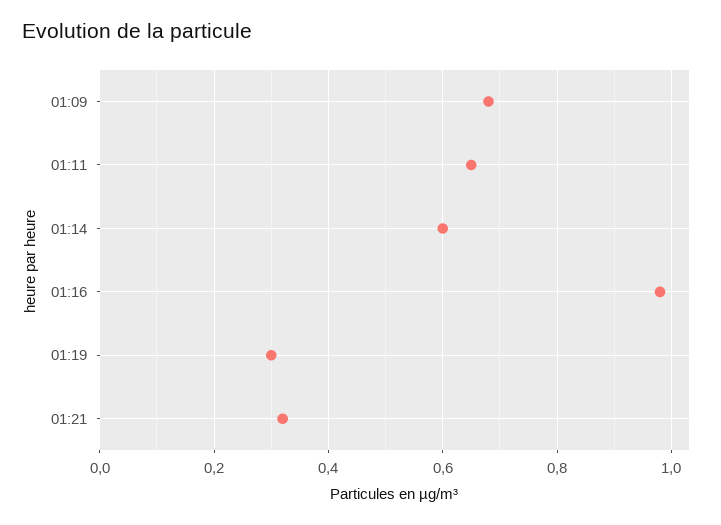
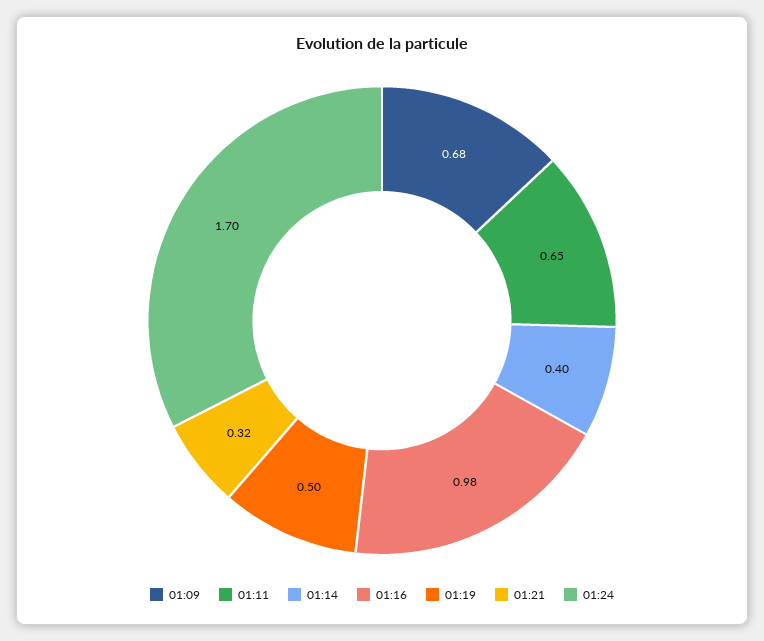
01:14: 0.6 -> 0.4
01:19: 0.3 -> 0.5
01:24: none -> 1.7

